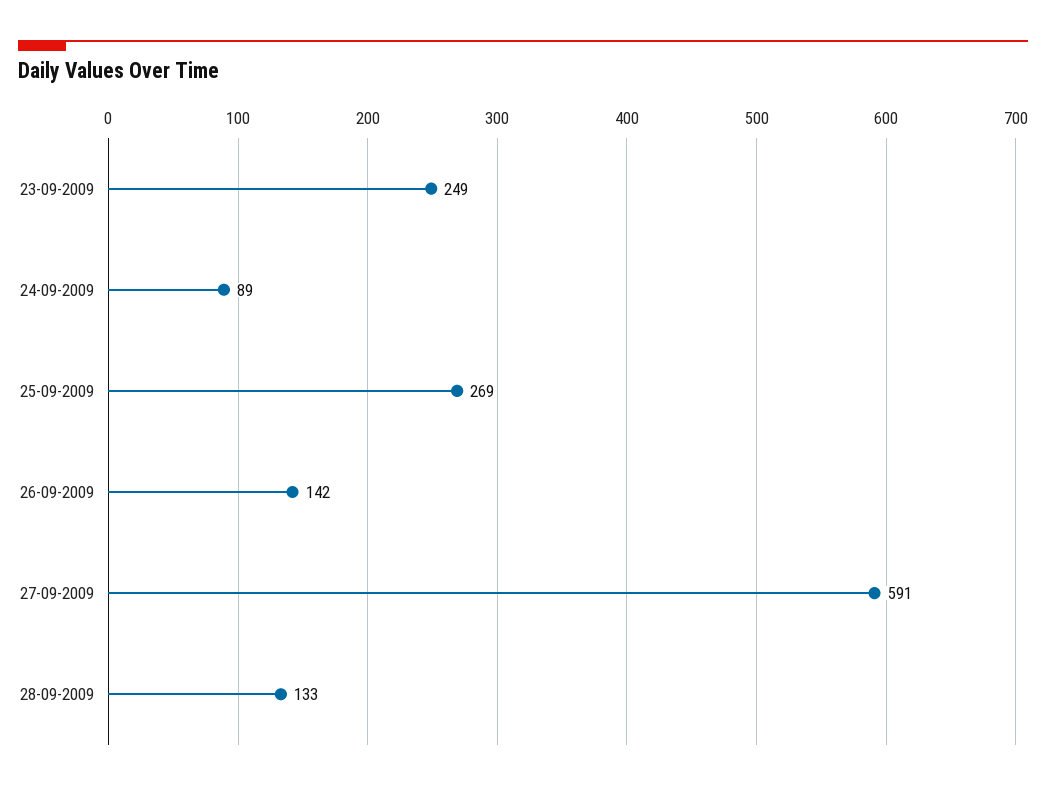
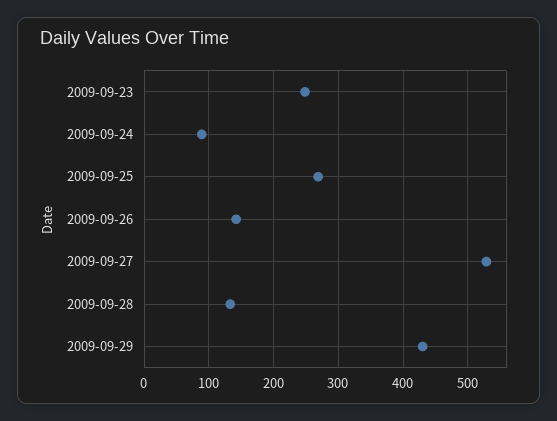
27-09-2009: 591 -> 530
2009-09-29: none -> 430

